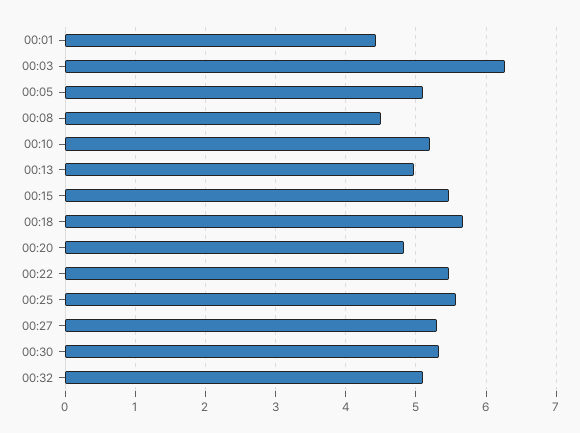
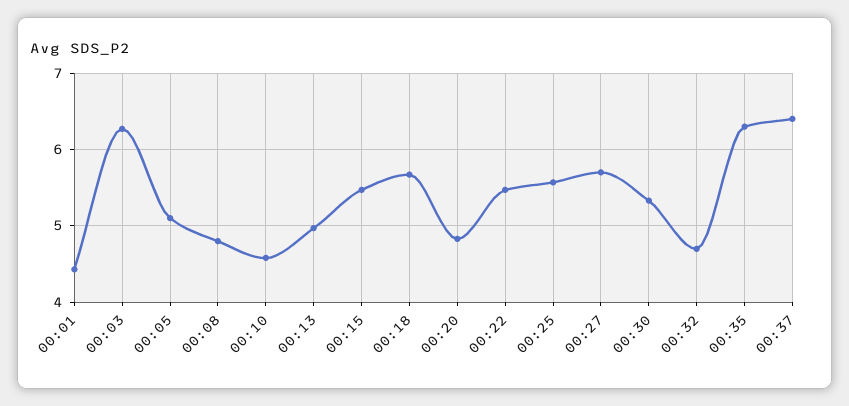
00:08: 4.5 -> 4.8
00:10: 5.2 -> 4.6
00:27: 5.3 -> 5.7
00:32: 5.1 -> 4.7
00:35: none -> 6.3
00:37: none -> 6.4

